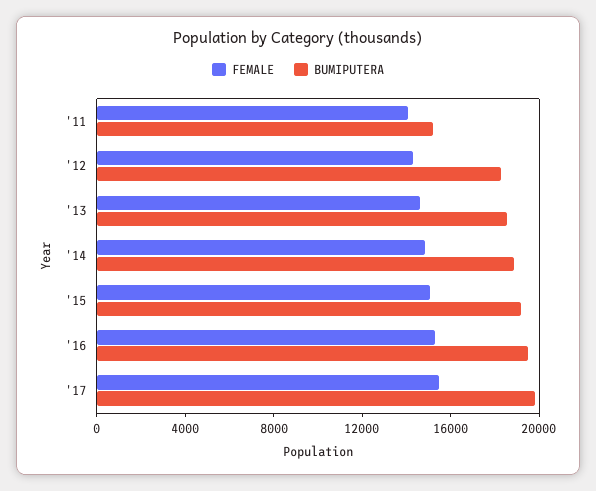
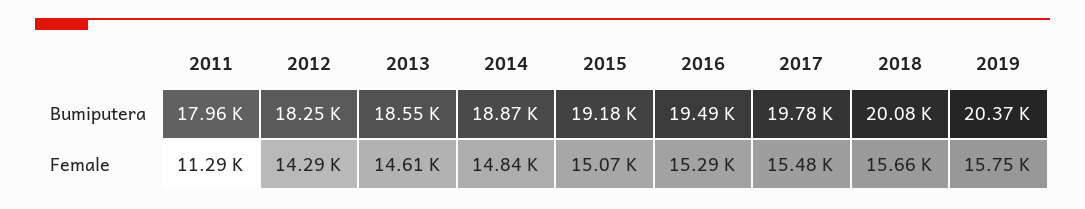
FEMALE, '11: 14000 -> 11290
BUMIPUTERA, '11: 15000 -> 17960
BUMIPUTERA, 2018: none -> 20080
BUMIPUTERA, 2019: none -> 20370
FEMALE, 2018: none -> 15660
FEMALE, 2019: none -> 15750

